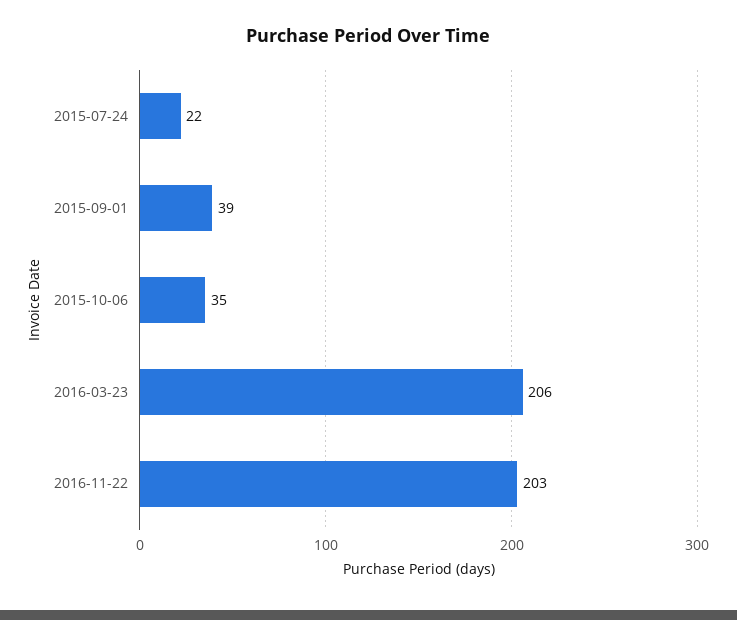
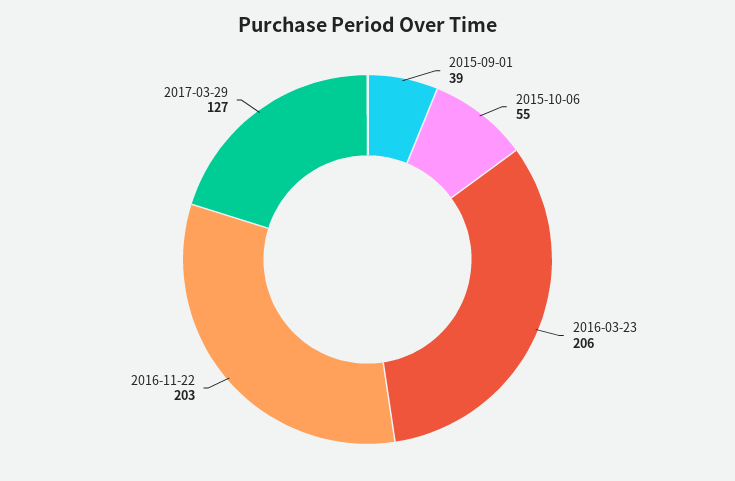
2015-07-24: 22 -> none
2015-10-06: 35 -> 55
2017-03-29: none -> 127

